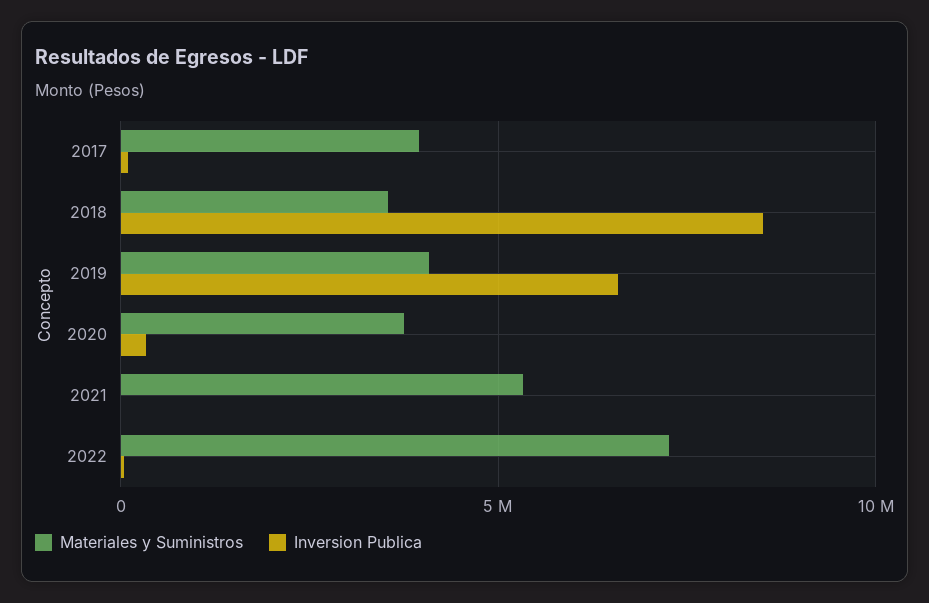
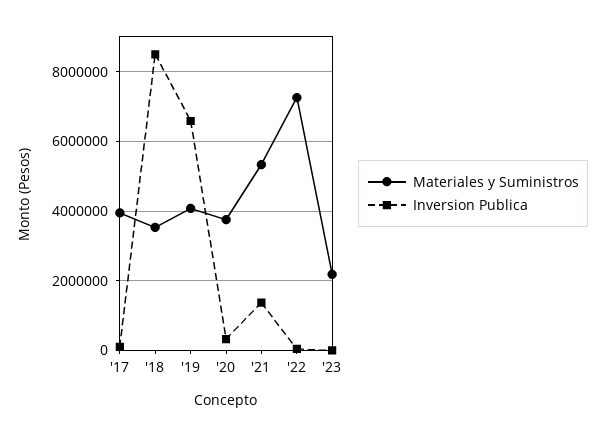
Inversion Publica, 2021: 0 -> 1400000
Materiales y Suministros, '23: none -> 2200000
Inversion Publica, '23: none -> 0

